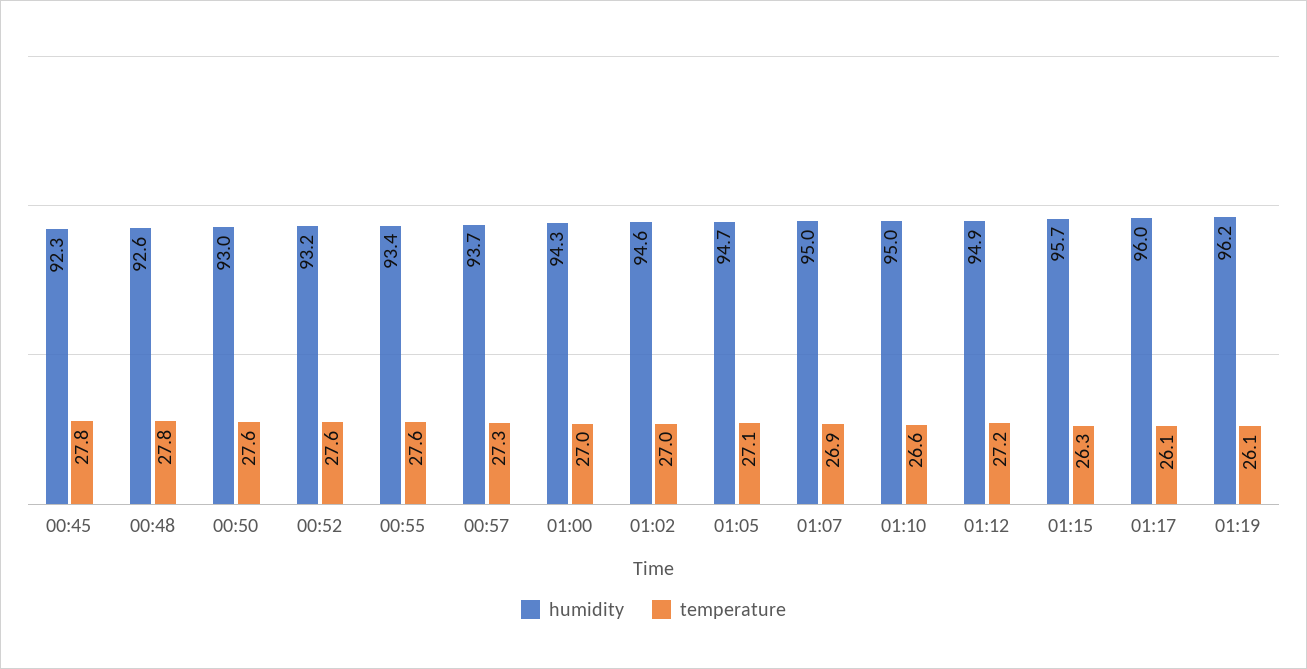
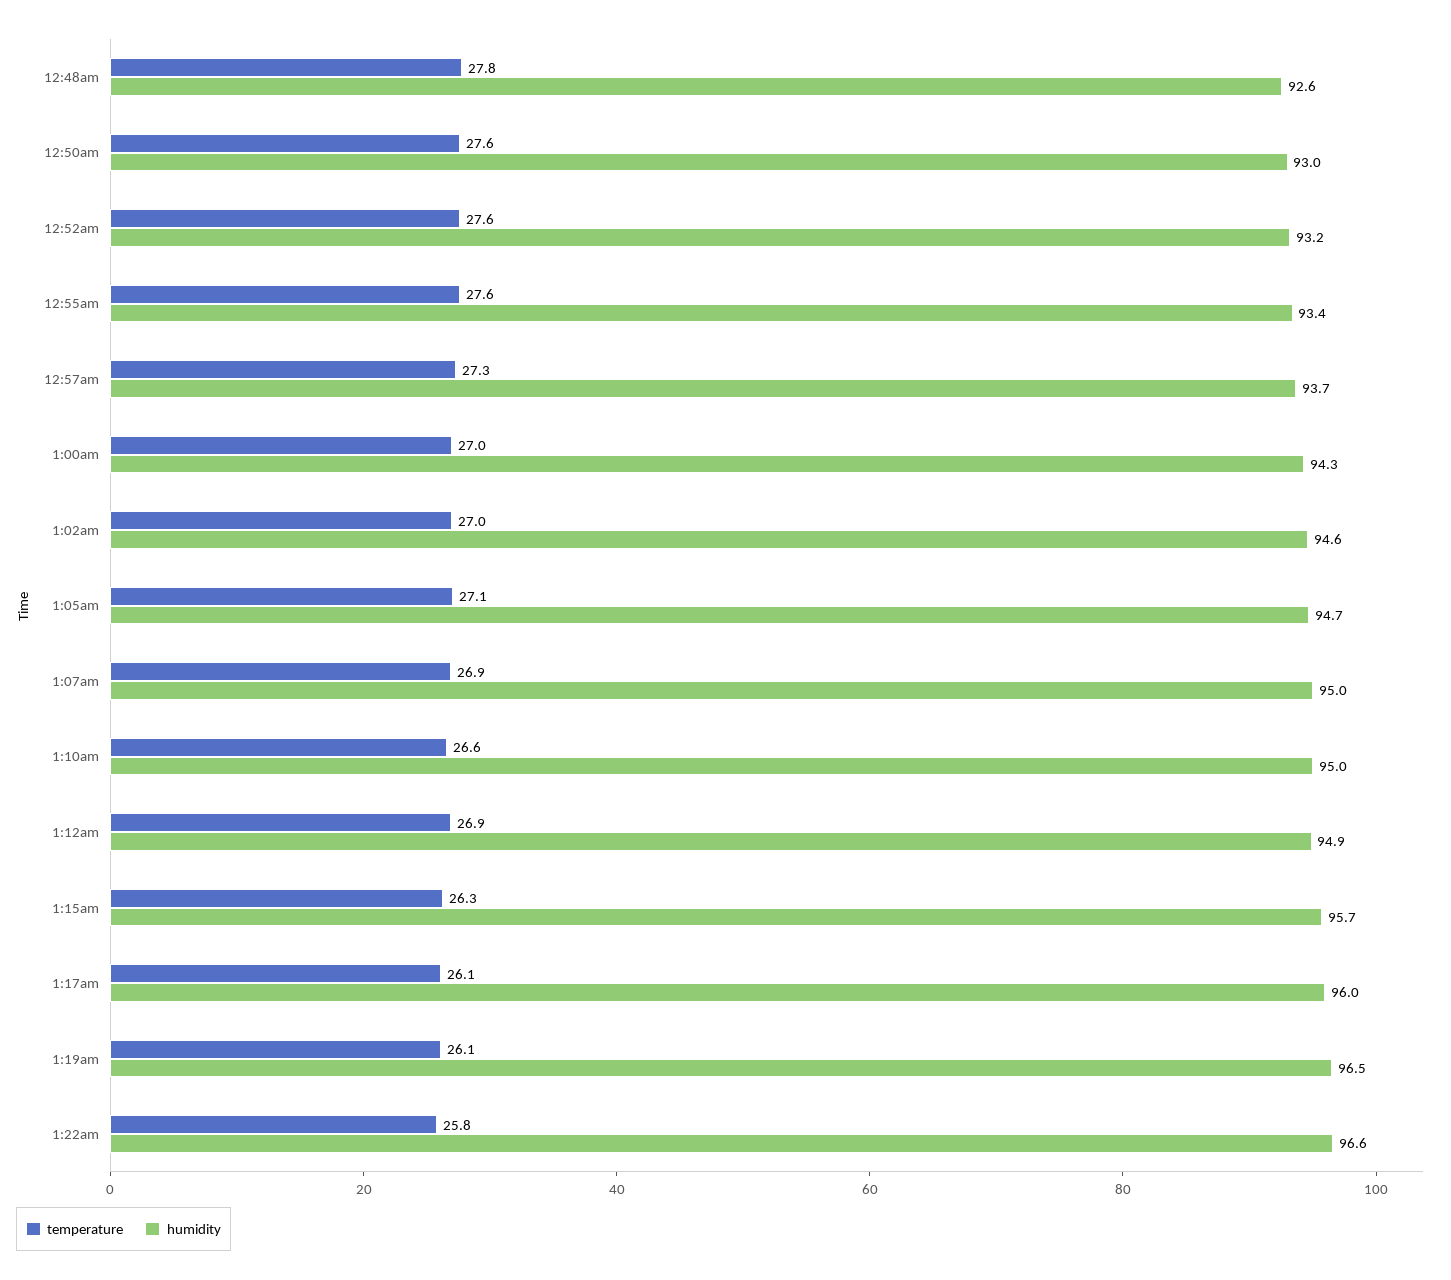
humidity, 00:45: 92.3 -> none
temperature, 00:45: 27.8 -> none
temperature, 01:12: 27.2 -> 26.9
humidity, 01:19: 96.2 -> 96.5
temperature, 1:22am: none -> 25.8
humidity, 1:22am: none -> 96.6

